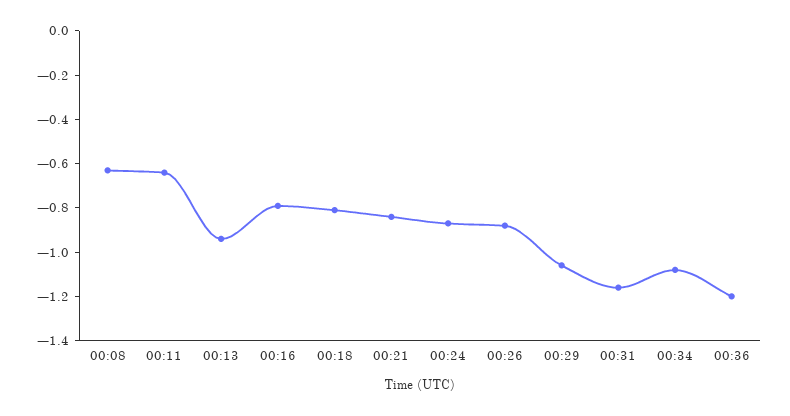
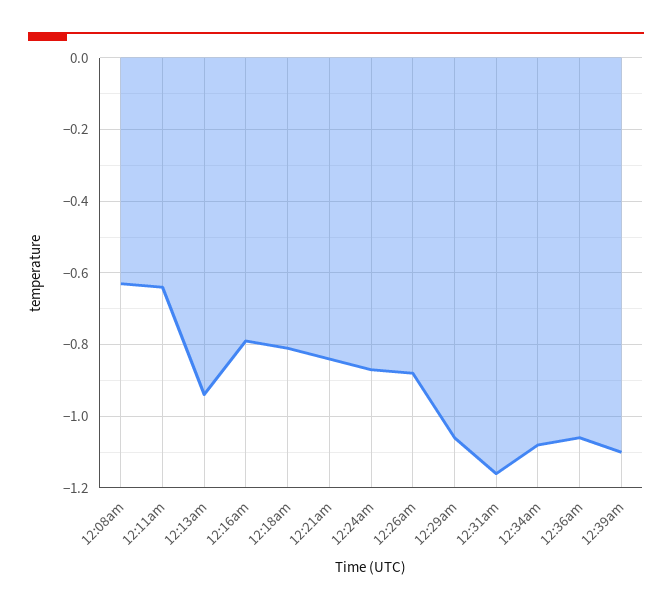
00:36: -1.2 -> -1.05
12:39am: none -> -1.1

